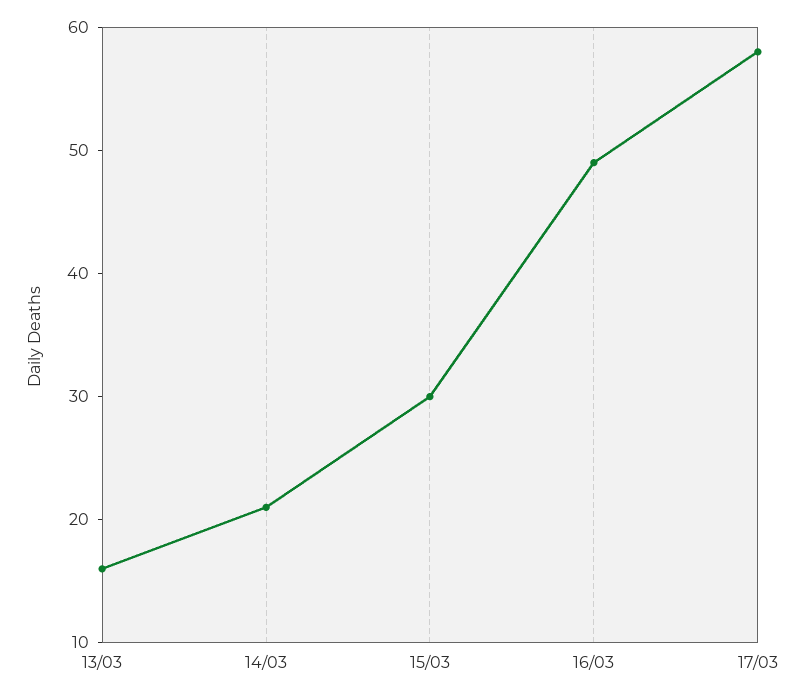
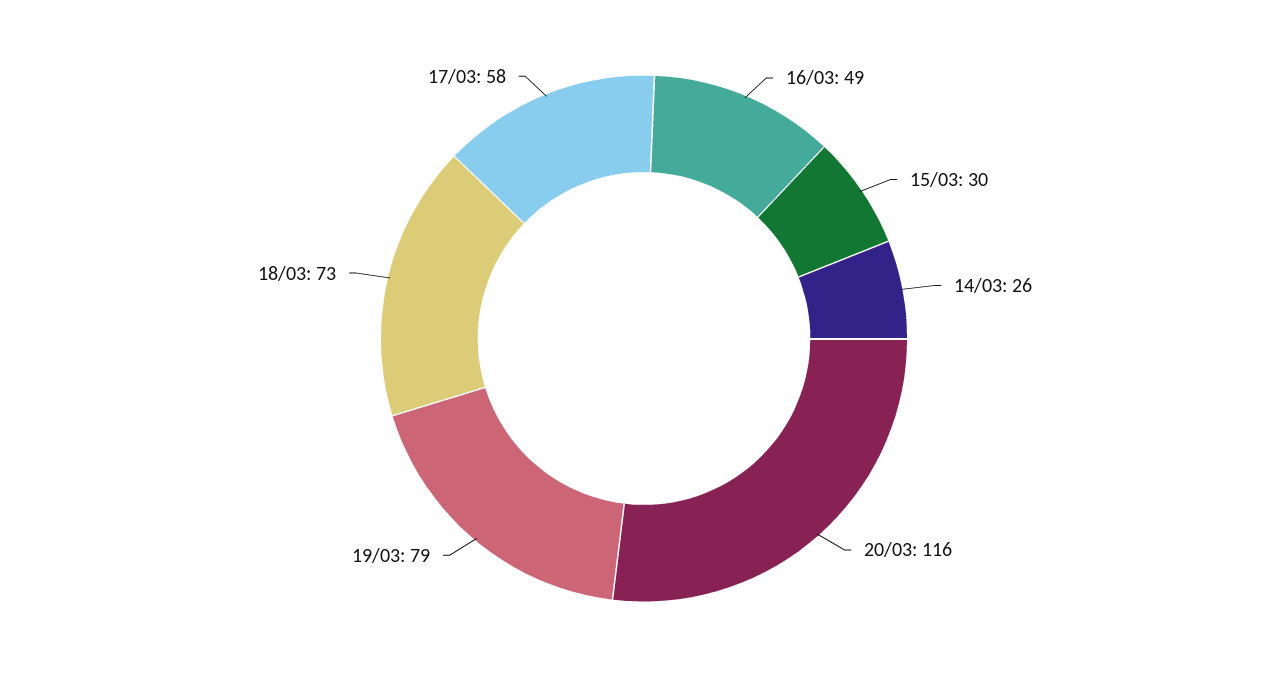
13/03: 16 -> none
14/03: 21 -> 26
20/03: none -> 116
19/03: none -> 79
18/03: none -> 73

